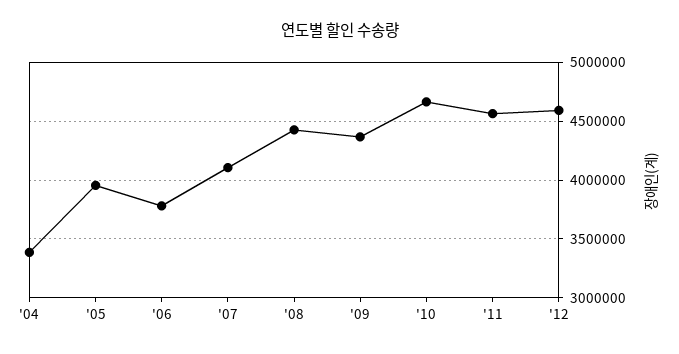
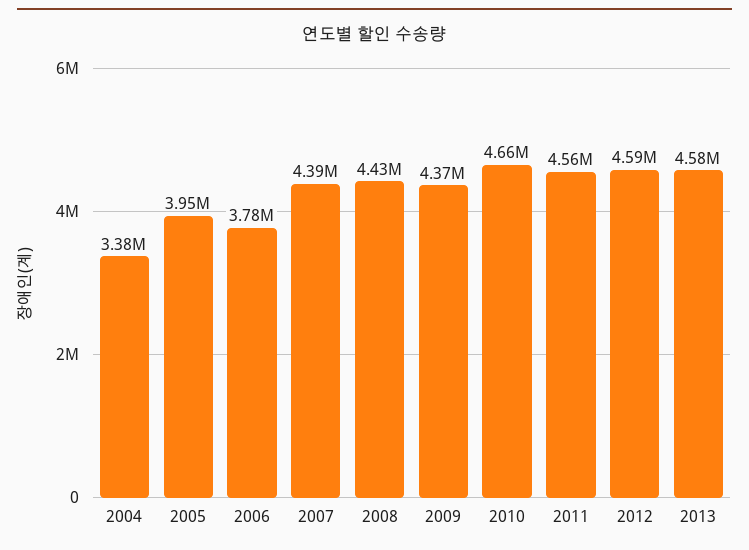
'07: 4100000 -> 4390000
2013: none -> 4580000

